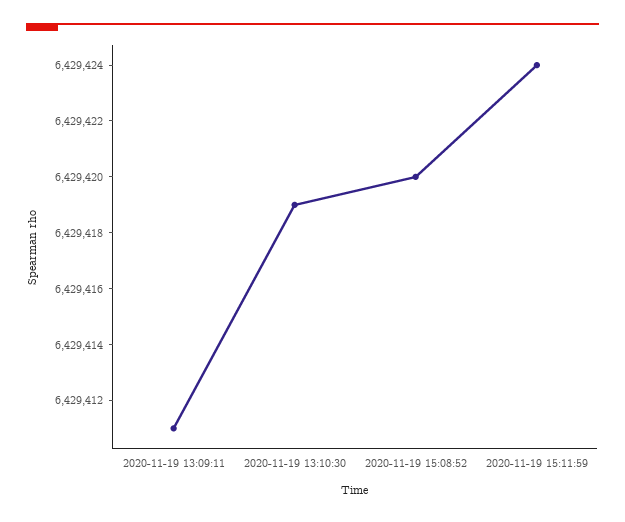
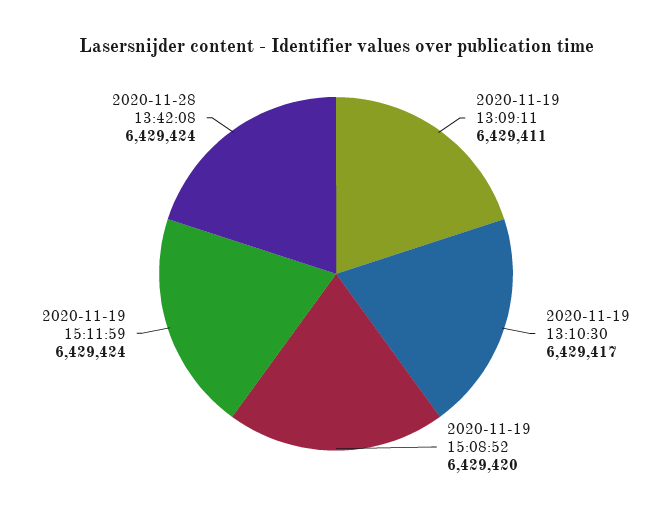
2020-11-19 13:10:30: 6429419 -> 6429417
2020-11-28 13:42:08: none -> 6429424

